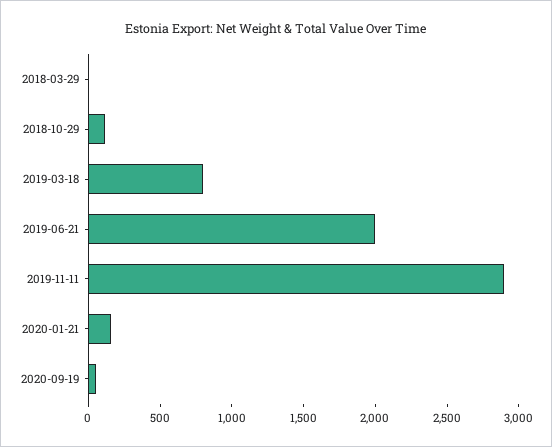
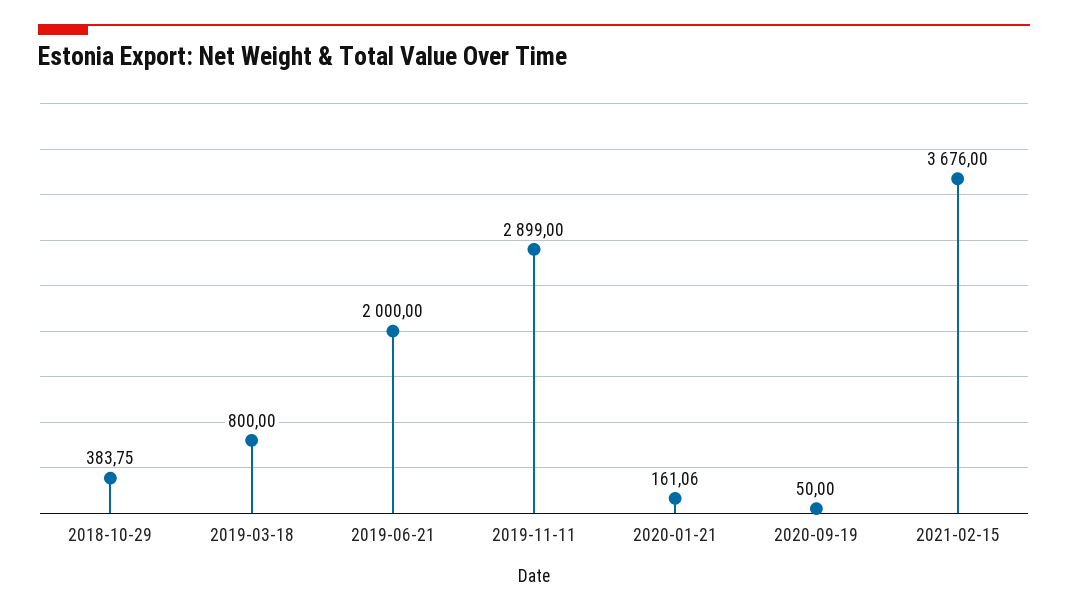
2018-03-29: 0 -> none
2018-10-29: 100 -> 383.75
2021-02-15: none -> 3676

